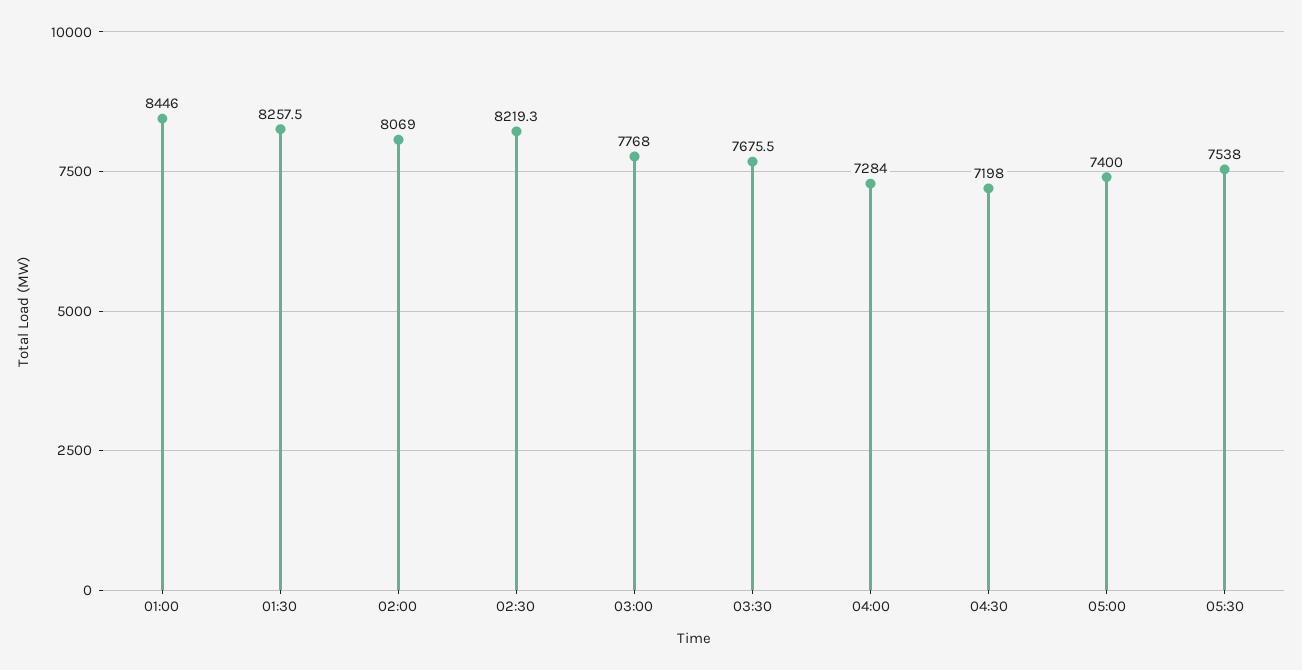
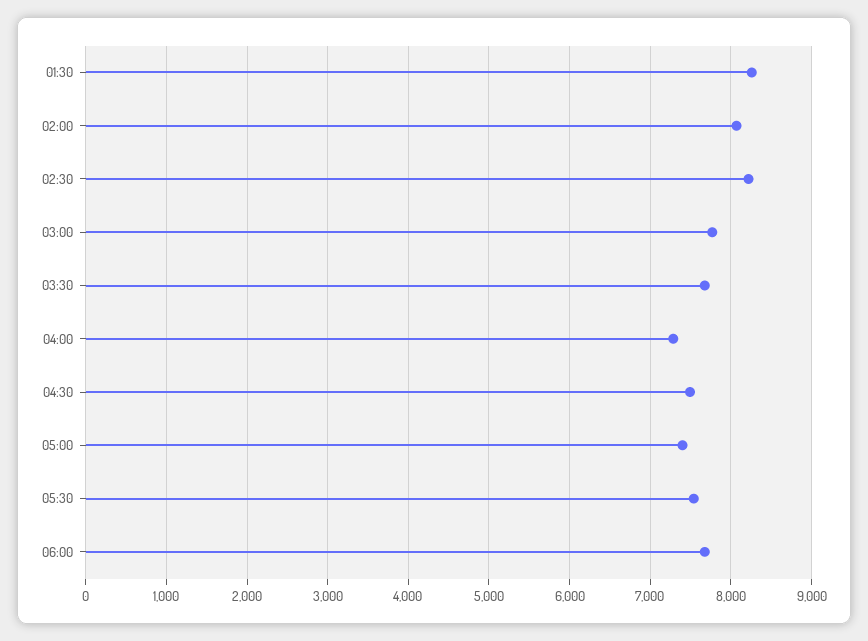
01:00: 8446 -> none
04:30: 7198 -> 7500
06:00: none -> 7700

